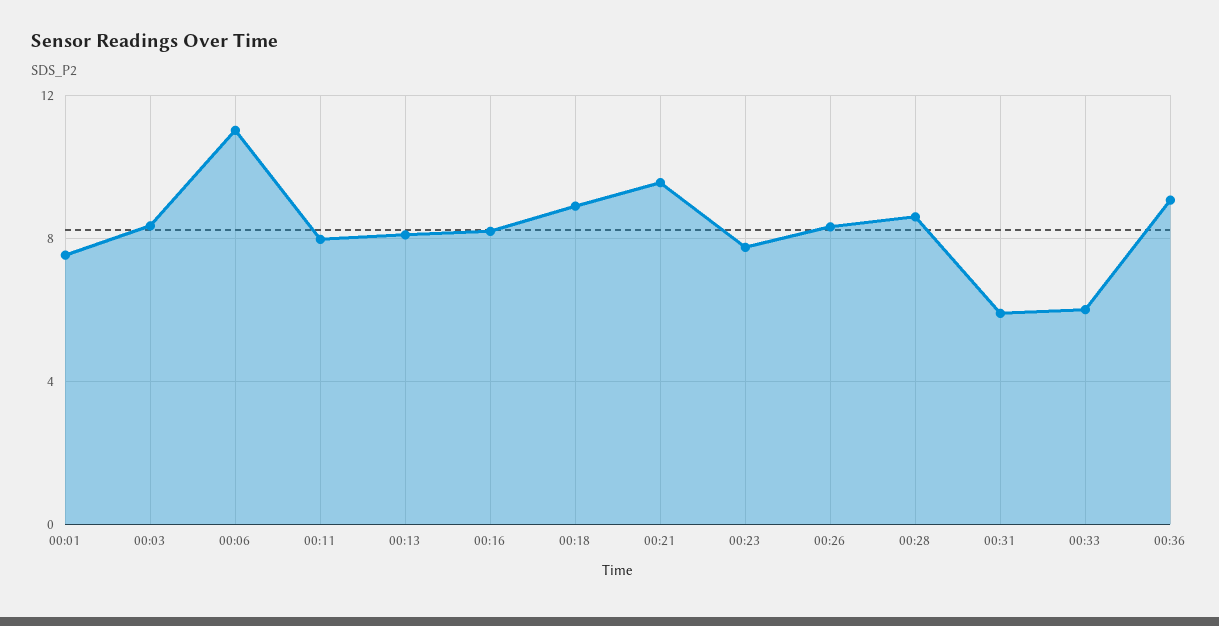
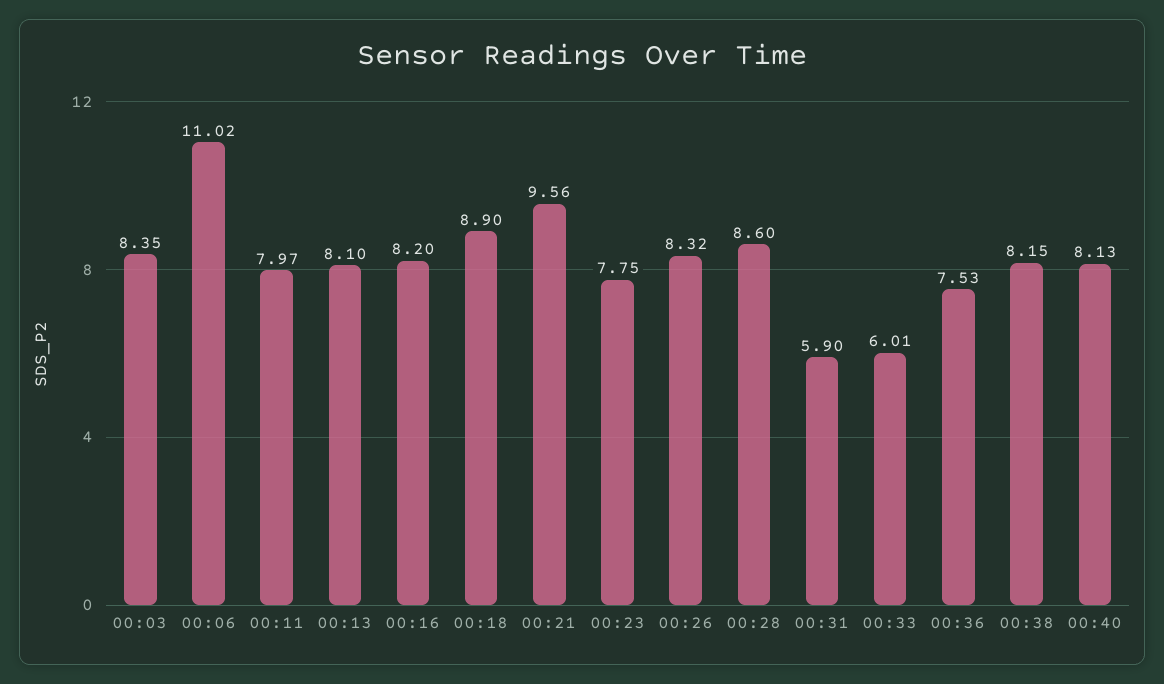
00:01: 7.5 -> none
00:36: 9 -> 7.53
00:38: none -> 8.15
00:40: none -> 8.13

